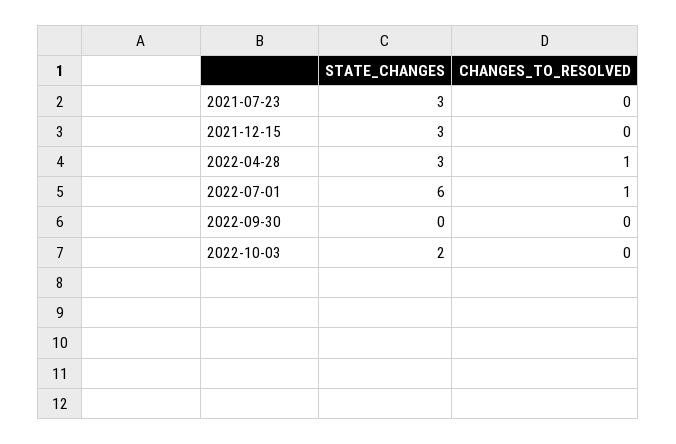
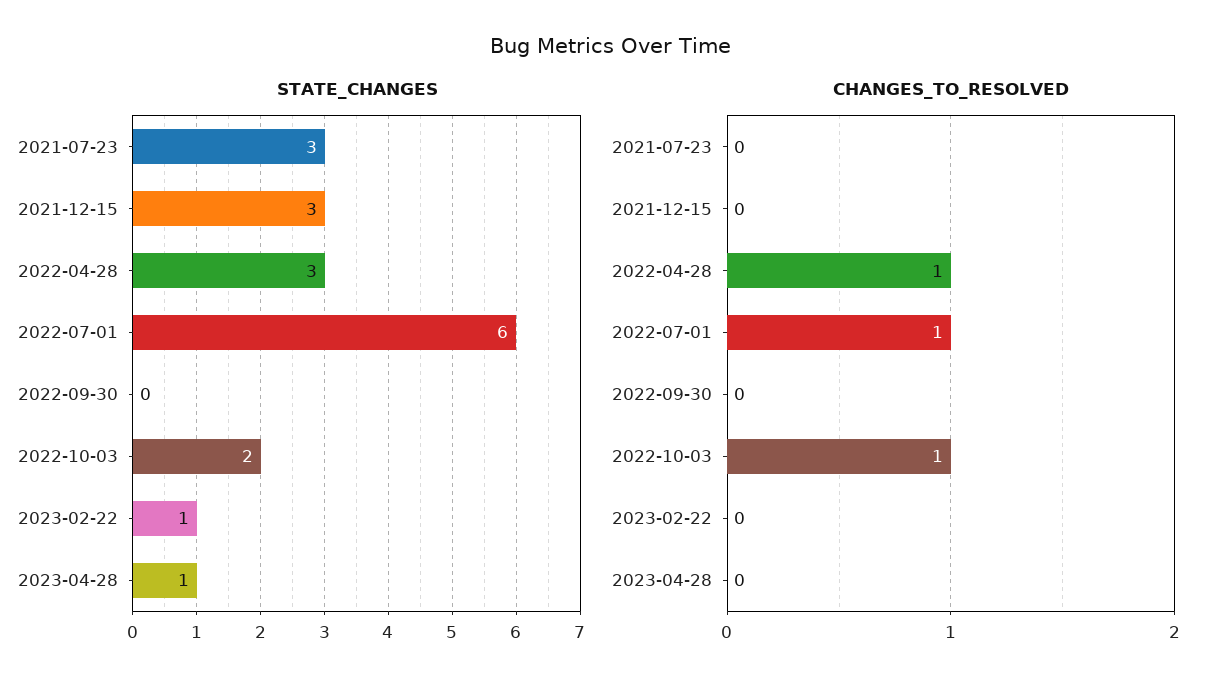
CHANGES_TO_RESOLVED, 2022-10-03: 0 -> 1
STATE_CHANGES, 2023-02-22: none -> 1
STATE_CHANGES, 2023-04-28: none -> 1
CHANGES_TO_RESOLVED, 2023-02-22: none -> 0
CHANGES_TO_RESOLVED, 2023-04-28: none -> 0

